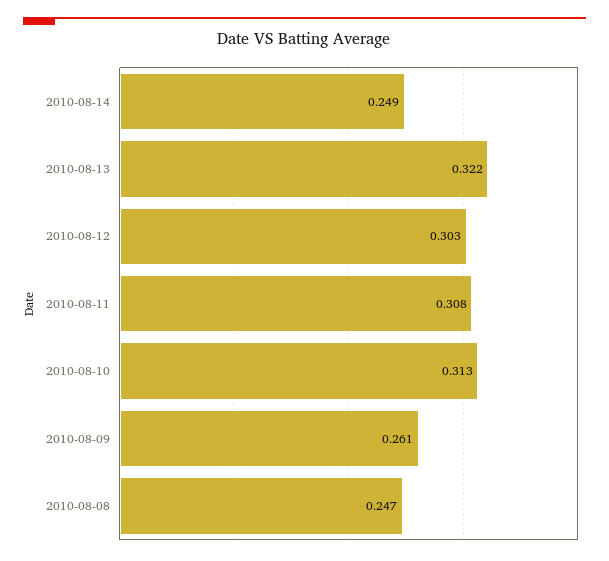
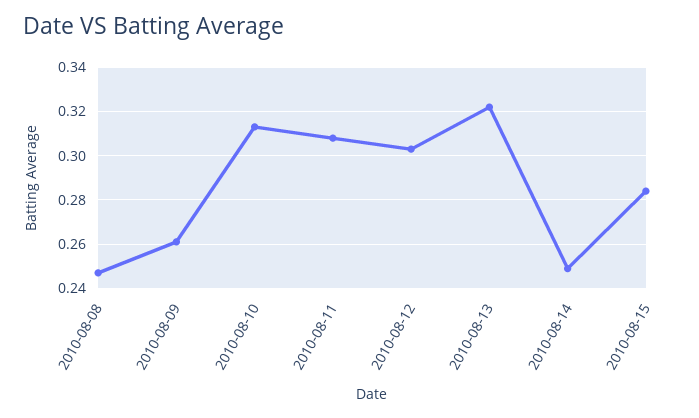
2010-08-15: none -> 0.285

